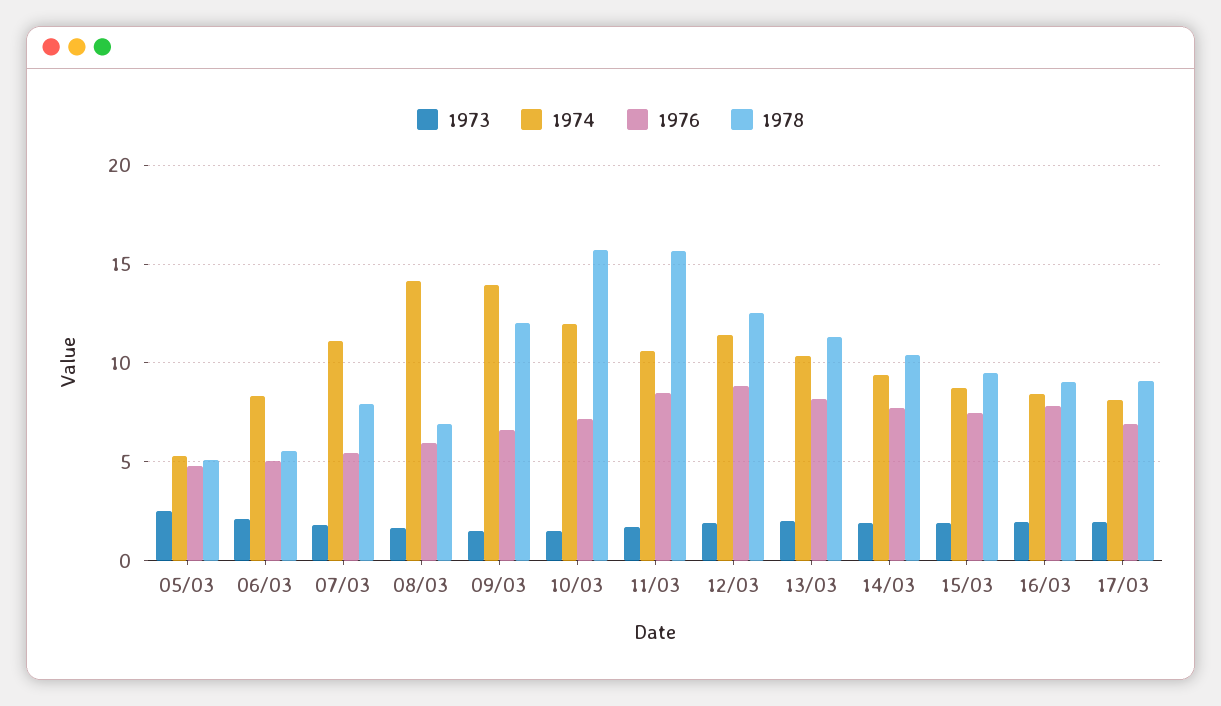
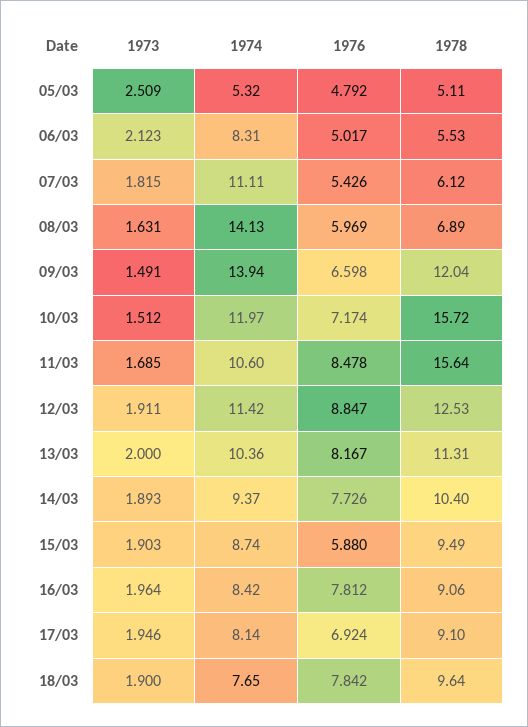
1978, 07/03: 8 -> 6.12
1976, 15/03: 7.5 -> 5.88
1973, 18/03: none -> 1.9
1974, 18/03: none -> 7.65
1976, 18/03: none -> 7.842
1978, 18/03: none -> 9.64

